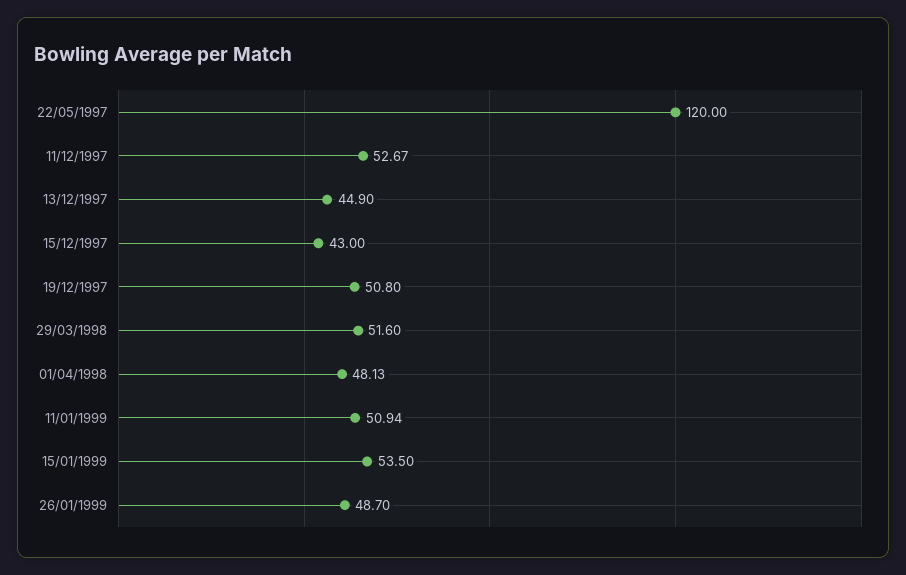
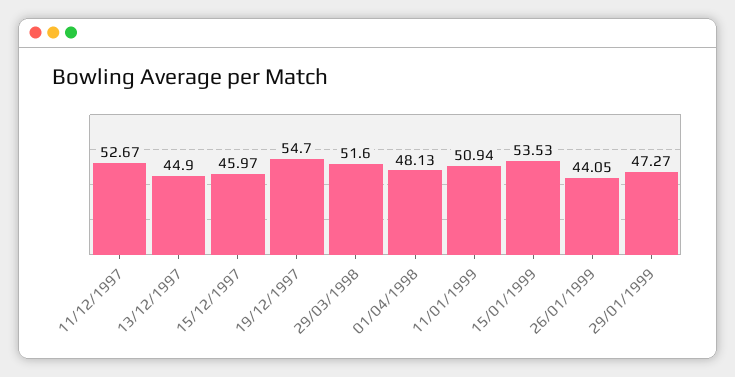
22/05/1997: 120 -> none
15/12/1997: 43 -> 45.97
19/12/1997: 50.8 -> 54.7
15/01/1999: 53.5 -> 53.53
26/01/1999: 48.7 -> 44.05
29/01/1999: none -> 47.27

